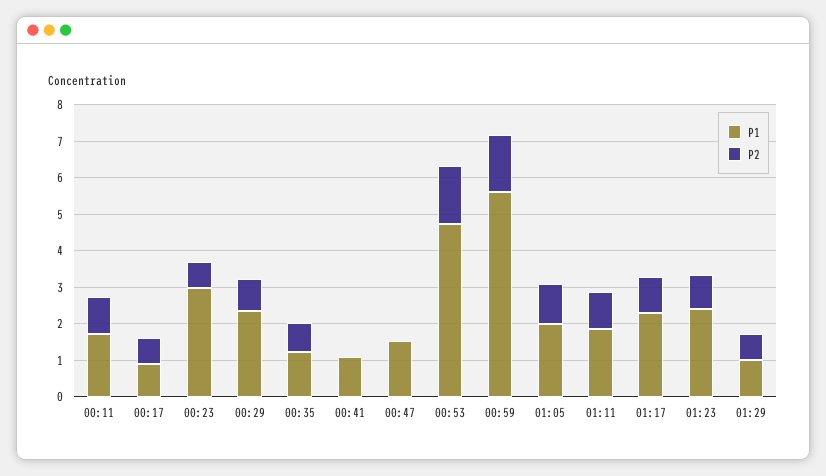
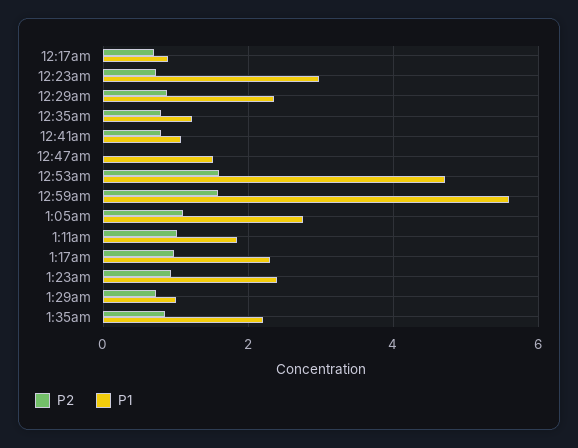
P1, 00:11: 1.75 -> none
P2, 00:11: 1 -> none
P2, 00:41: 0 -> 0.8
P1, 01:05: 2 -> 2.8
P2, 1:35am: none -> 0.8
P1, 1:35am: none -> 2.2

